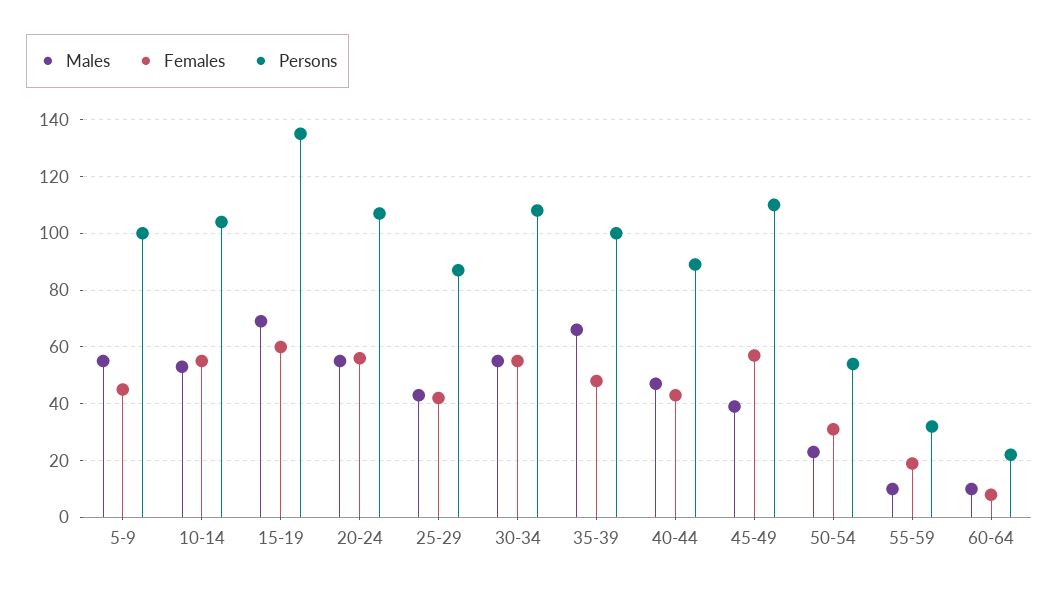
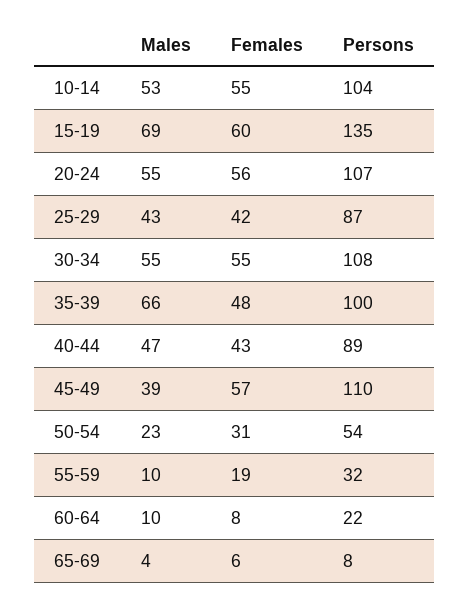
Males, 5-9: 55 -> none
Females, 5-9: 45 -> none
Persons, 5-9: 100 -> none
Males, 65-69: none -> 4
Females, 65-69: none -> 6
Persons, 65-69: none -> 8

